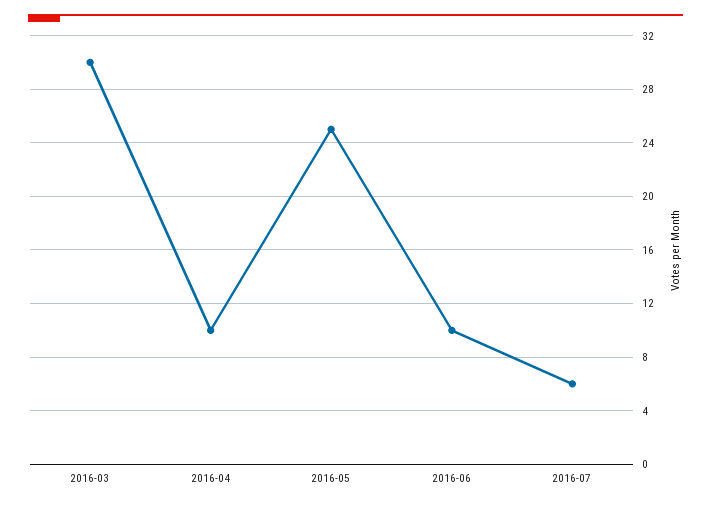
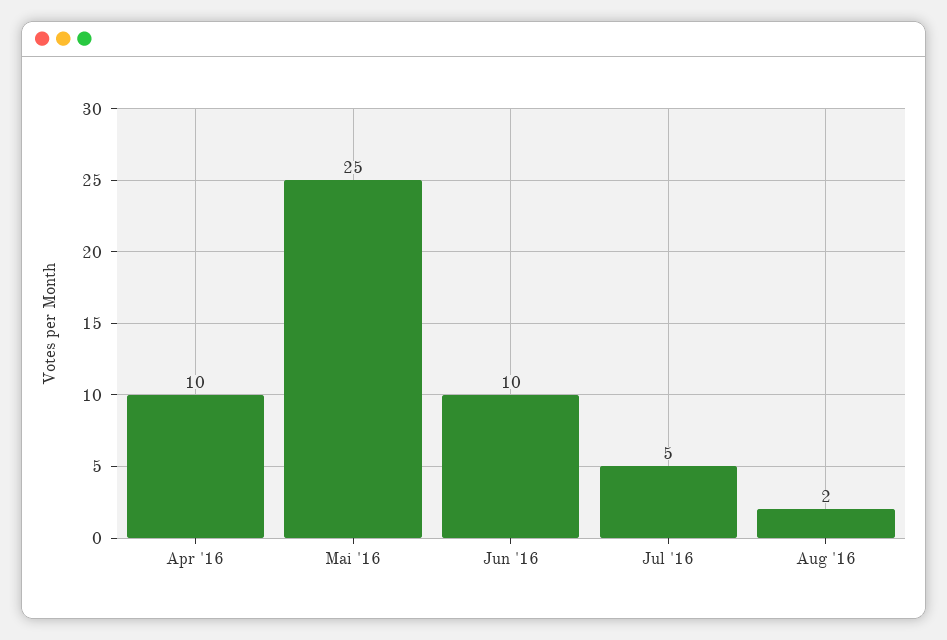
2016-03: 30 -> none
2016-07: 6 -> 5
Aug '16: none -> 2

